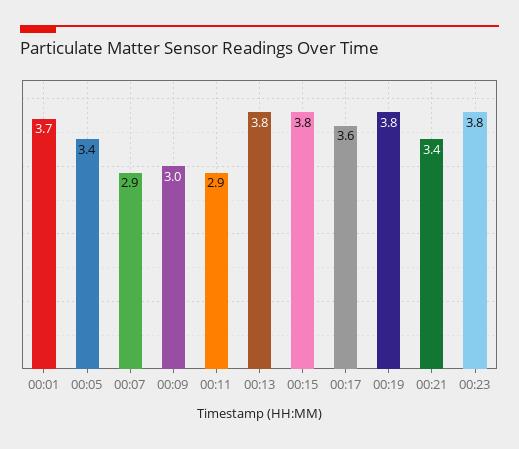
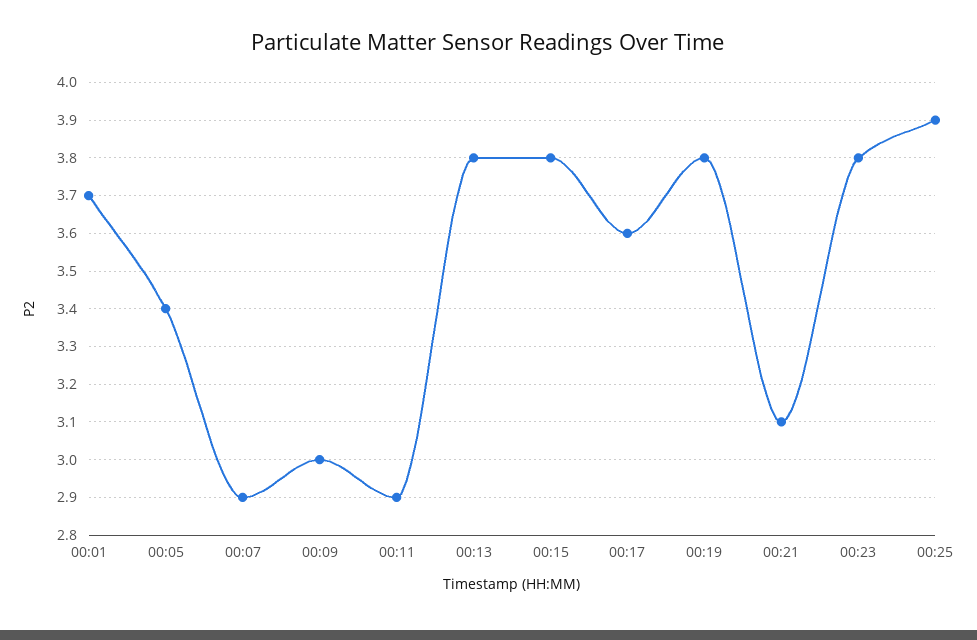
00:21: 3.4 -> 3.1
00:25: none -> 3.9

